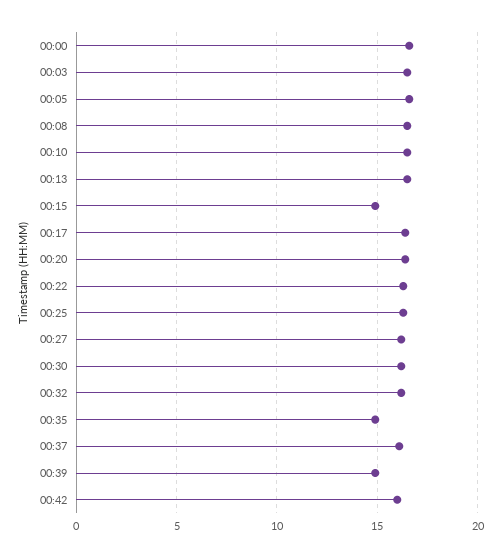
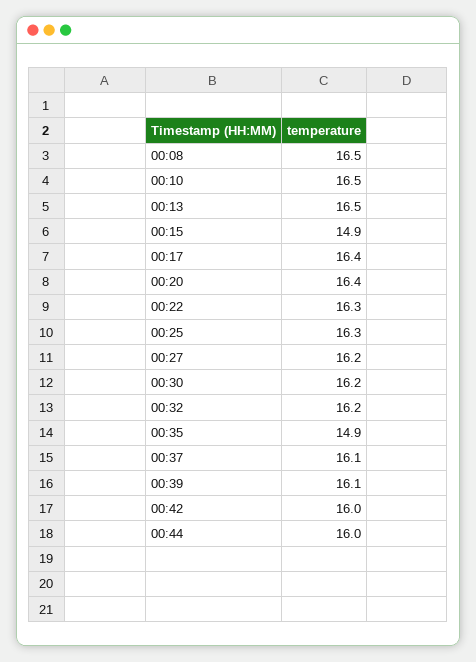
00:00: 16.5 -> none
00:03: 16.5 -> none
00:05: 16.5 -> none
00:39: 15 -> 16.1
00:44: none -> 16

